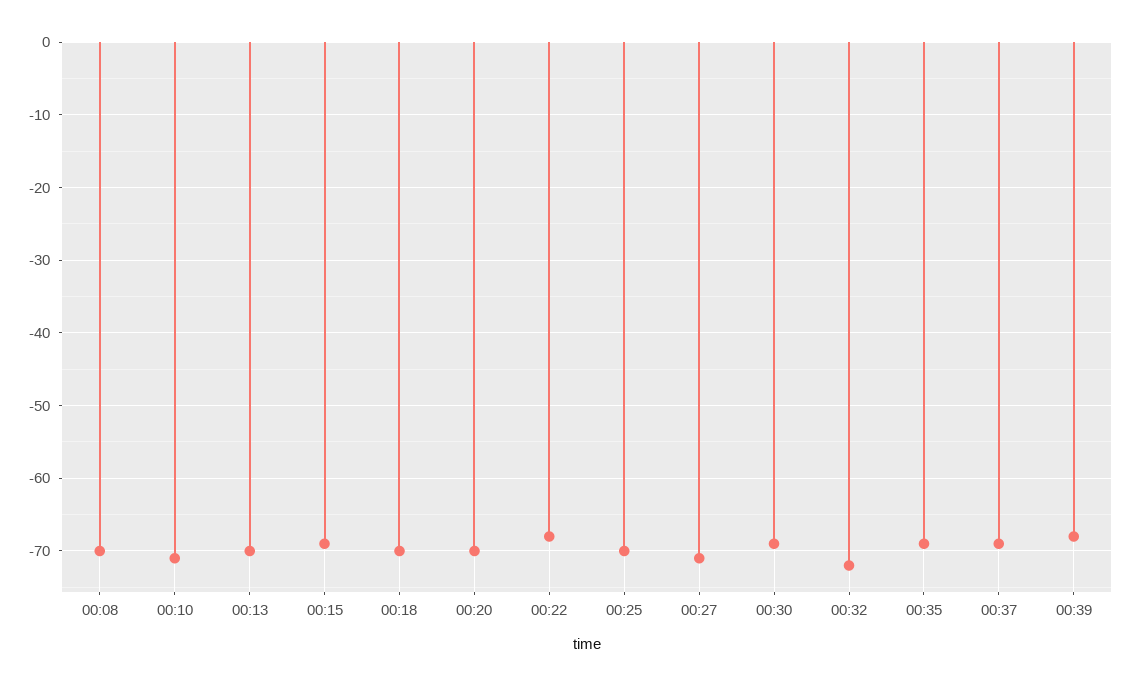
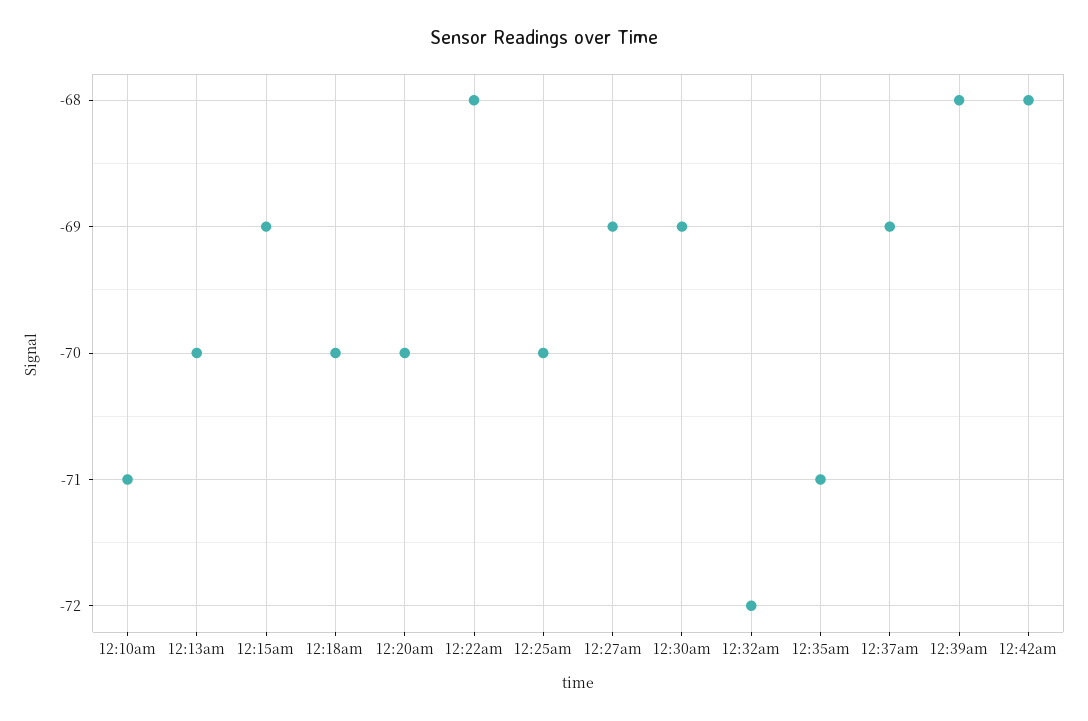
00:08: -70 -> none
00:27: -71 -> -69
00:35: -69 -> -71
12:42am: none -> -68

